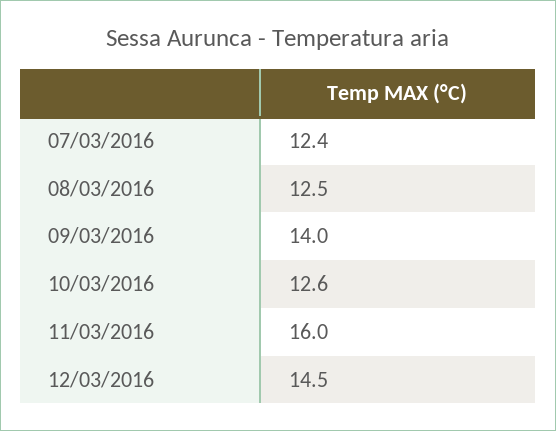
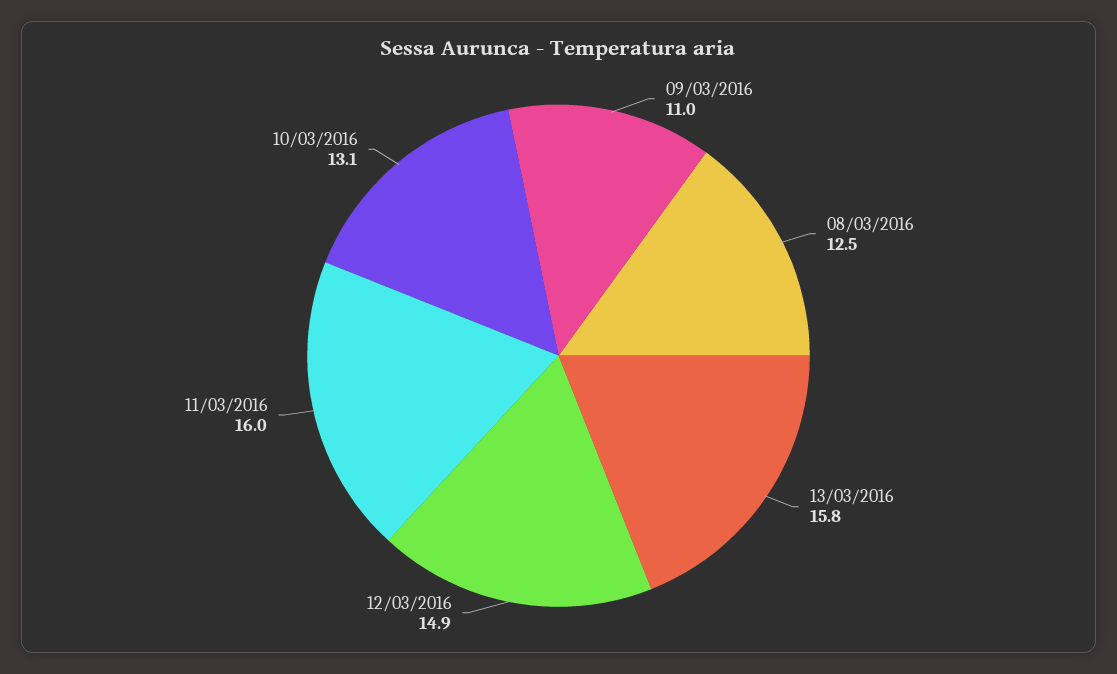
07/03/2016: 12.4 -> none
09/03/2016: 14 -> 11
10/03/2016: 12.6 -> 13.1
12/03/2016: 14.5 -> 14.9
13/03/2016: none -> 15.8

